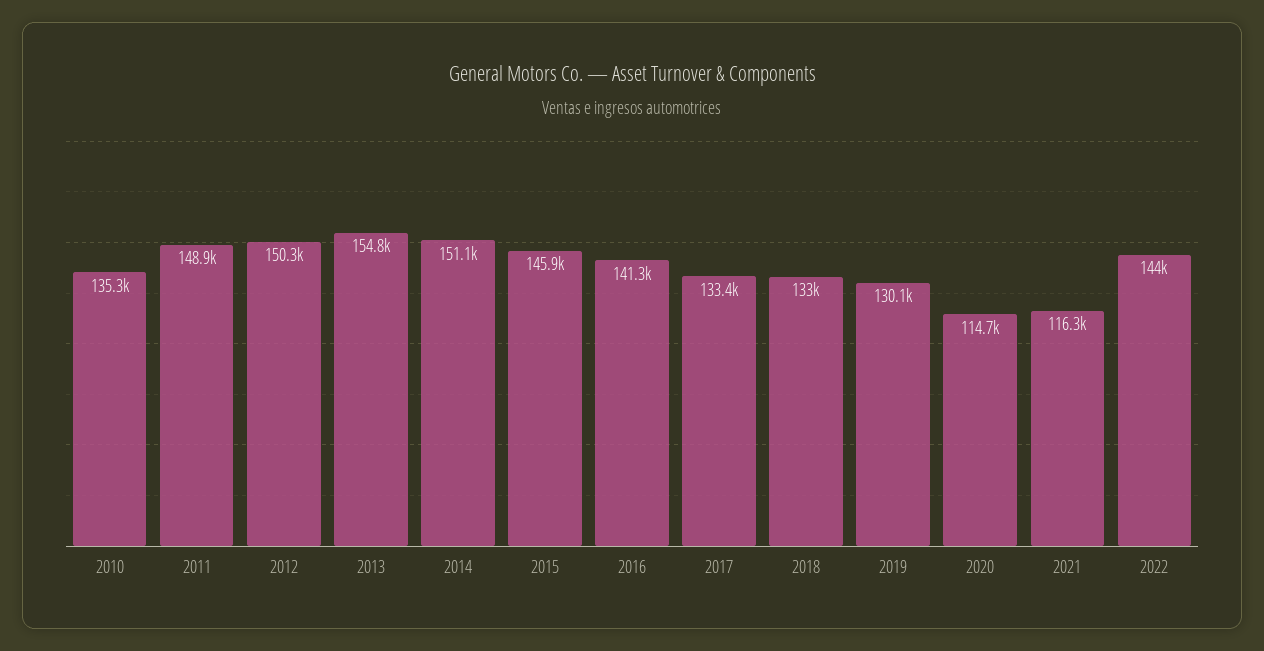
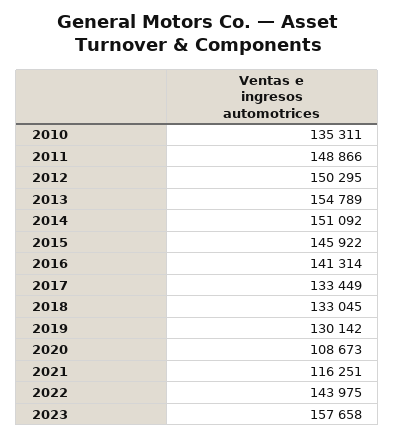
2020: 114700 -> 108673
2023: none -> 157658

